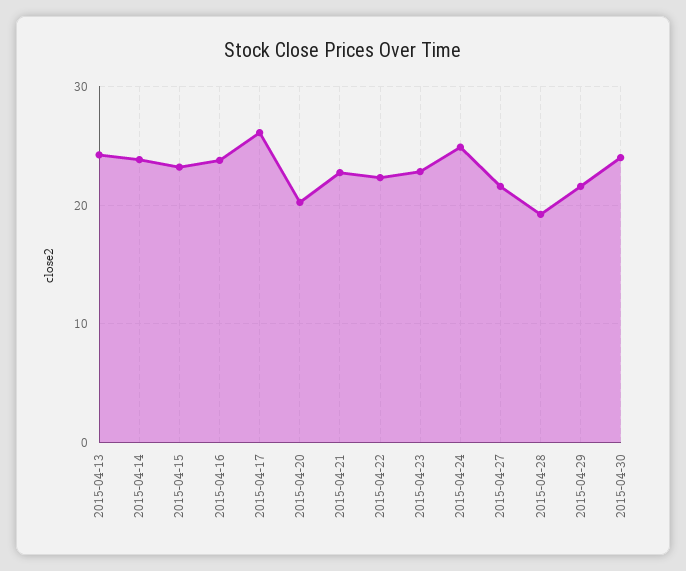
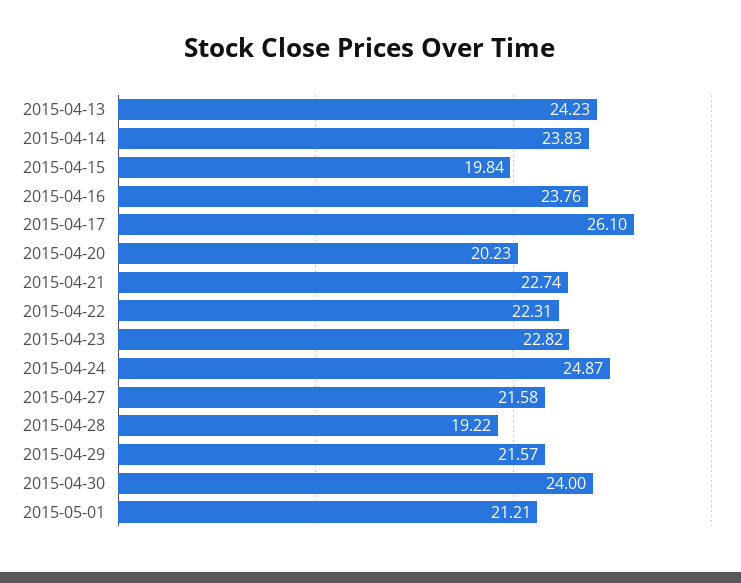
2015-04-15: 23 -> 19.84
2015-05-01: none -> 21.21

